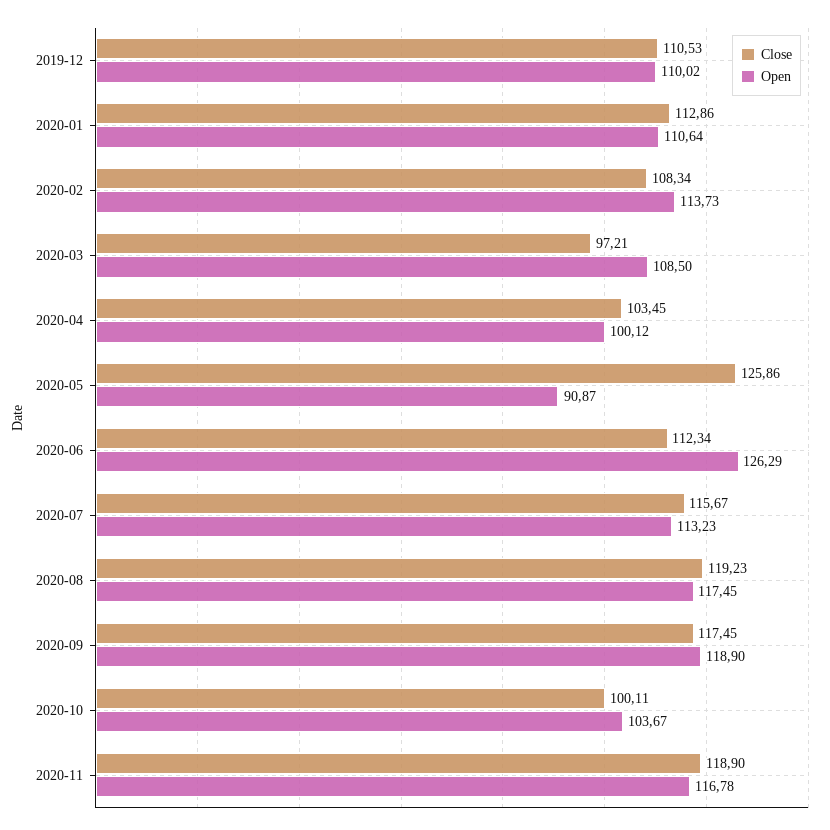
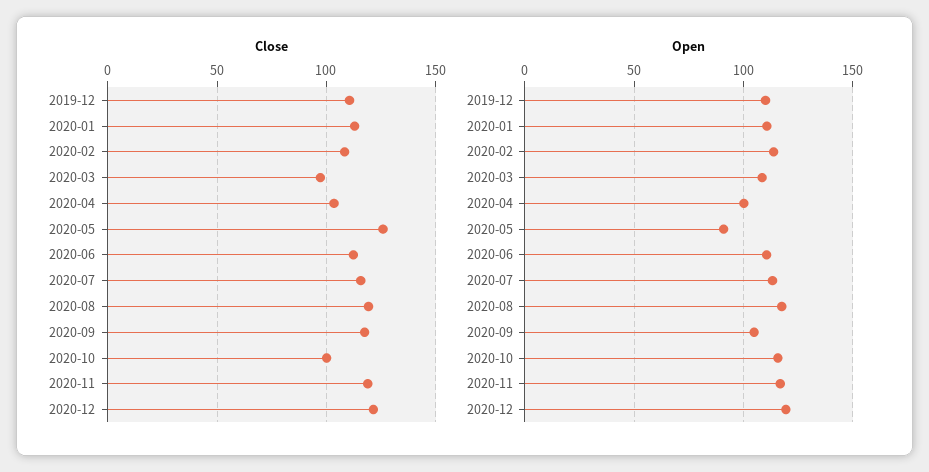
Open, 2020-06: 126.29 -> 110
Open, 2020-09: 118.9 -> 105
Open, 2020-10: 103.67 -> 115
Close, 2020-12: none -> 120
Open, 2020-12: none -> 120

